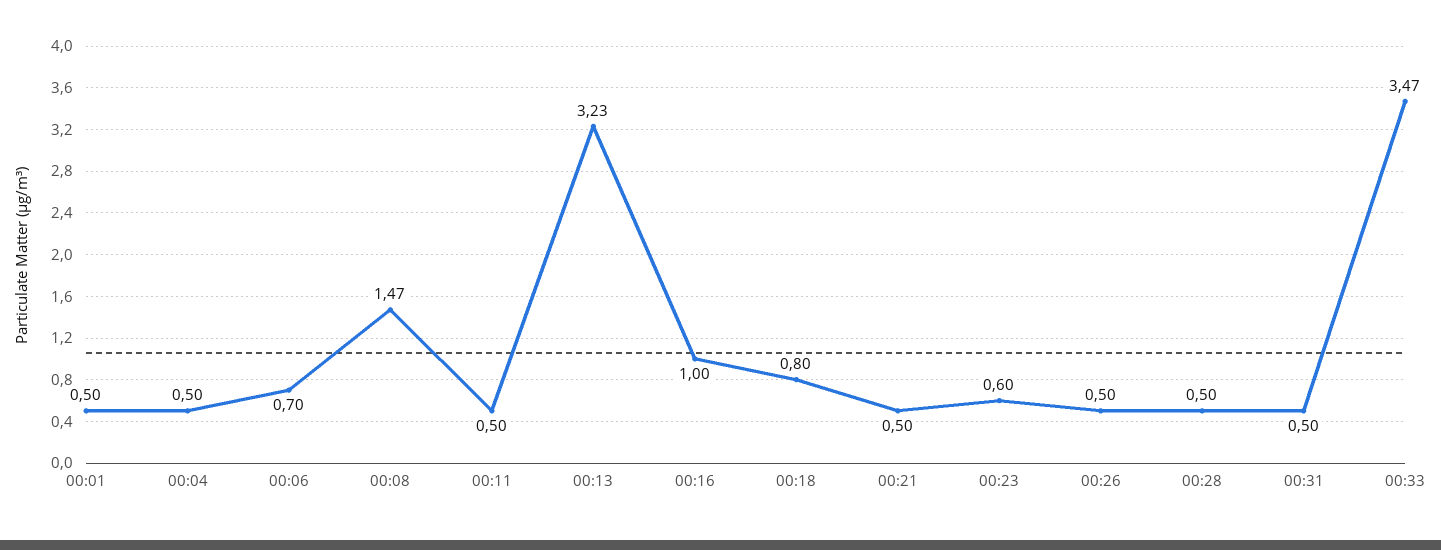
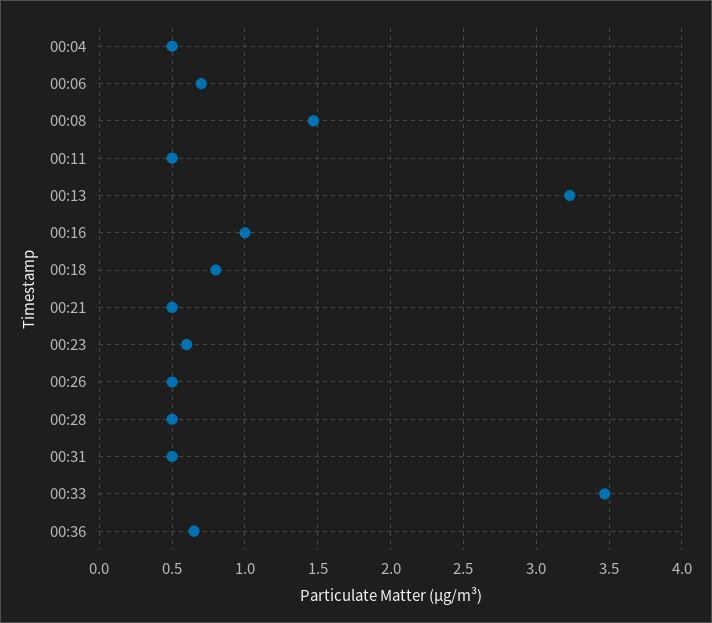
00:01: 0.5 -> none
00:36: none -> 0.65

